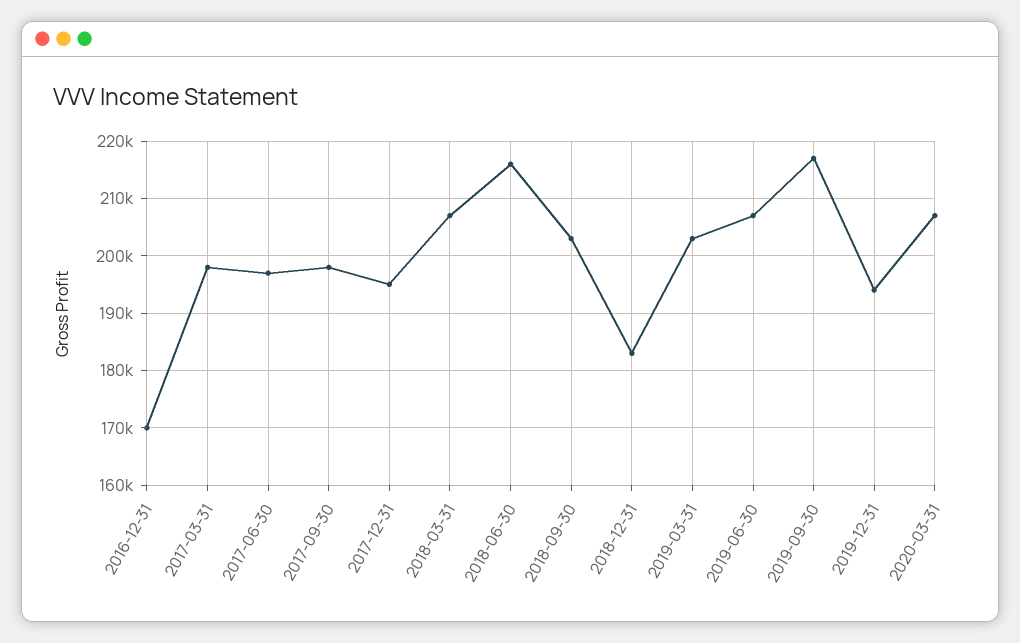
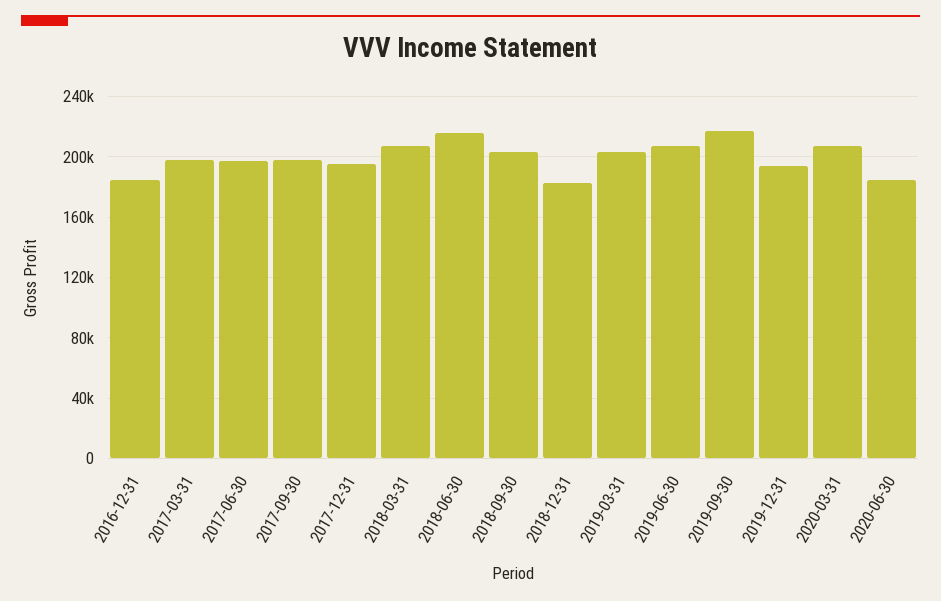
2016-12-31: 170000 -> 185000
2020-06-30: none -> 185000

